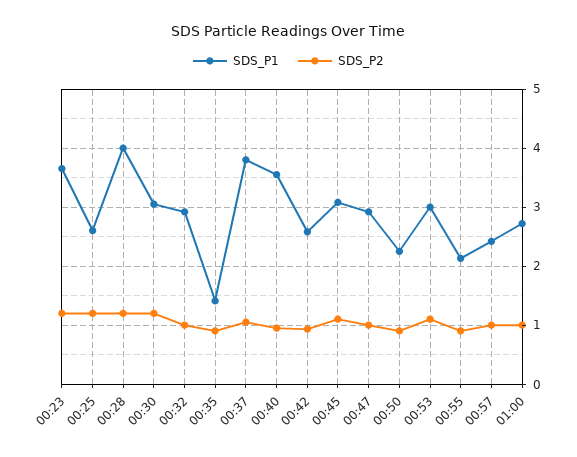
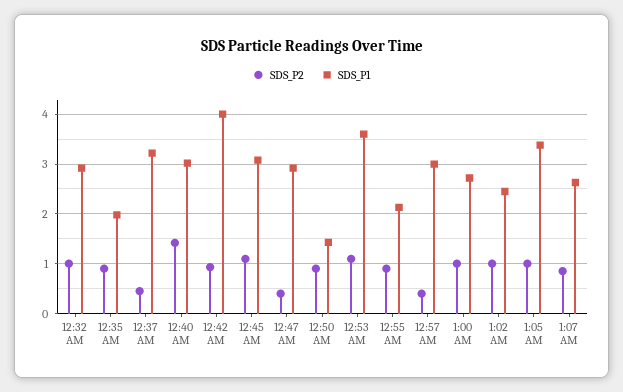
SDS_P1, 00:23: 3.6 -> none
SDS_P2, 00:23: 1.2 -> none
SDS_P1, 00:25: 2.6 -> none
SDS_P2, 00:25: 1.2 -> none
SDS_P1, 00:28: 4 -> none
SDS_P2, 00:28: 1.2 -> none
SDS_P1, 00:30: 3 -> none
SDS_P2, 00:30: 1.2 -> none
SDS_P1, 00:35: 1.4 -> 2
SDS_P1, 00:37: 3.8 -> 3.2
SDS_P2, 00:37: 1 -> 0.4
SDS_P1, 00:40: 3.6 -> 3
SDS_P2, 00:40: 1 -> 1.4
SDS_P1, 00:42: 2.6 -> 4
SDS_P2, 00:47: 1 -> 0.4
SDS_P1, 00:50: 2.2 -> 1.4
SDS_P1, 00:53: 3 -> 3.6
SDS_P1, 00:57: 2.4 -> 3
SDS_P2, 00:57: 1 -> 0.4
SDS_P2, 1:02 AM: none -> 1
SDS_P1, 1:02 AM: none -> 2.4
SDS_P2, 1:05 AM: none -> 1
SDS_P1, 1:05 AM: none -> 3.4
SDS_P2, 1:07 AM: none -> 0.8
SDS_P1, 1:07 AM: none -> 2.6

